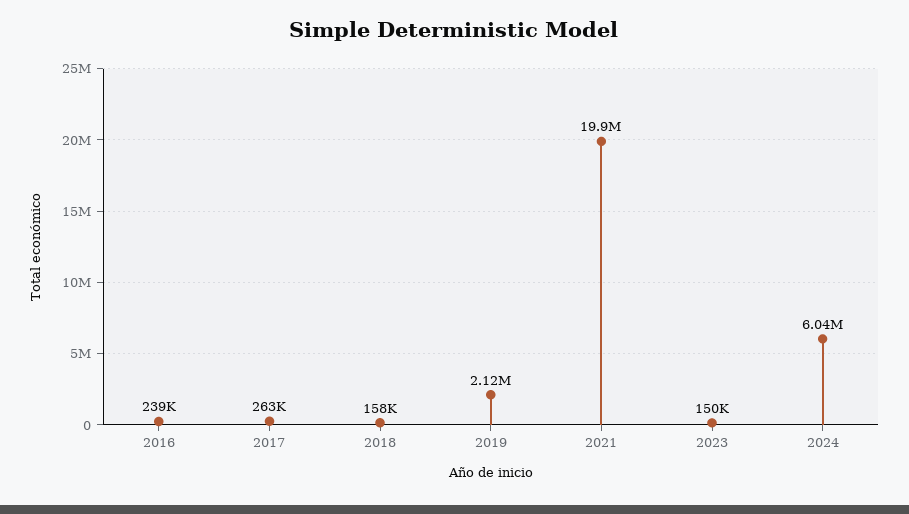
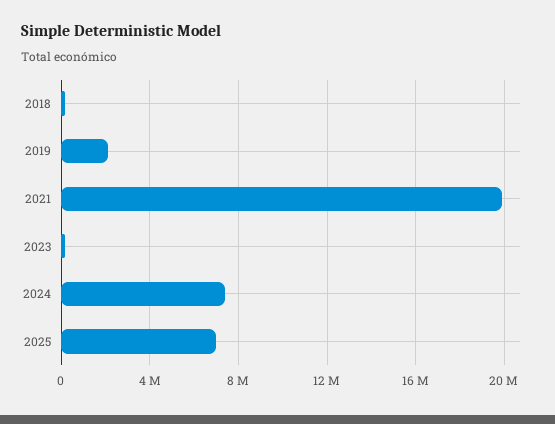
2016: 239000 -> none
2017: 263000 -> none
2024: 6040000 -> 7500000
2025: none -> 7000000

